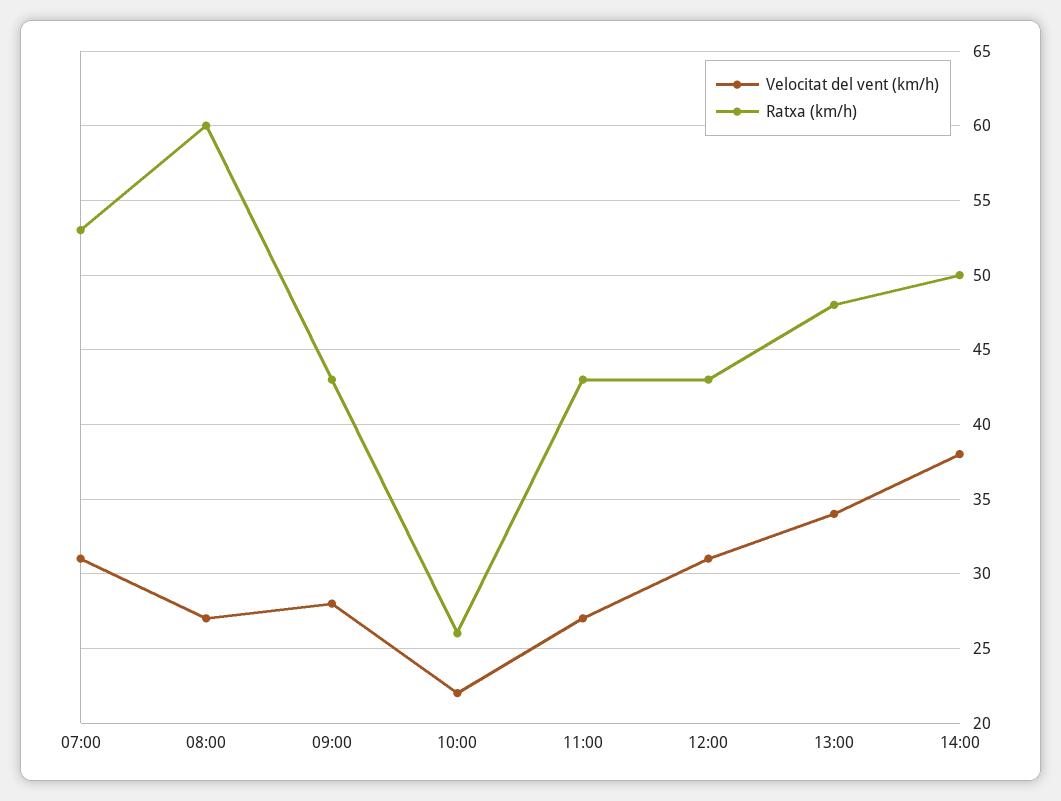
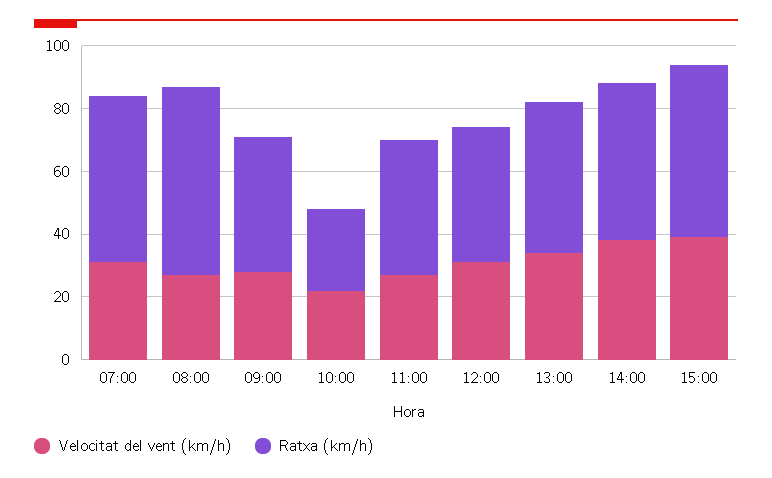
Velocitat del vent (km/h), 15:00: none -> 40
Ratxa (km/h), 15:00: none -> 55

